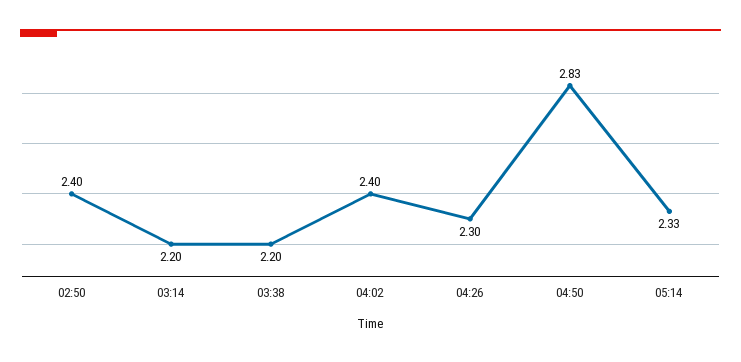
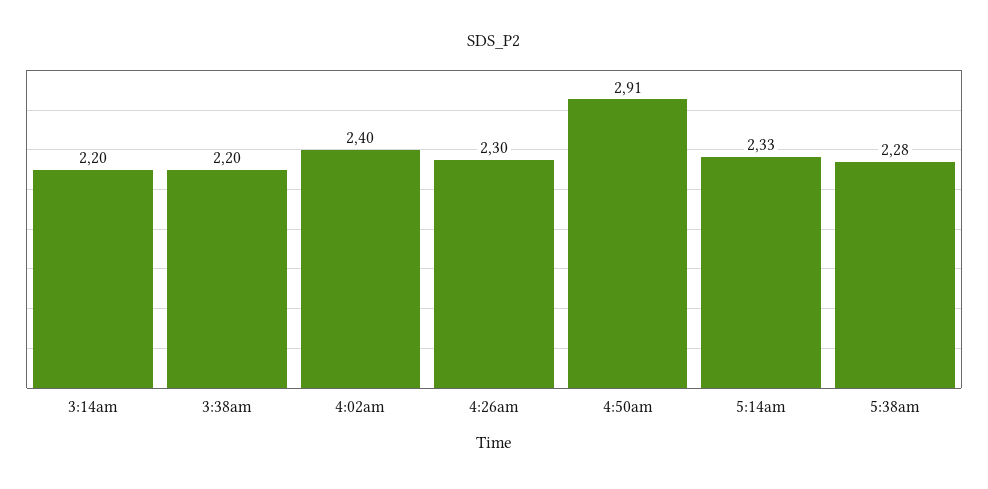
02:50: 2.4 -> none
04:50: 2.83 -> 2.91
5:38am: none -> 2.28

